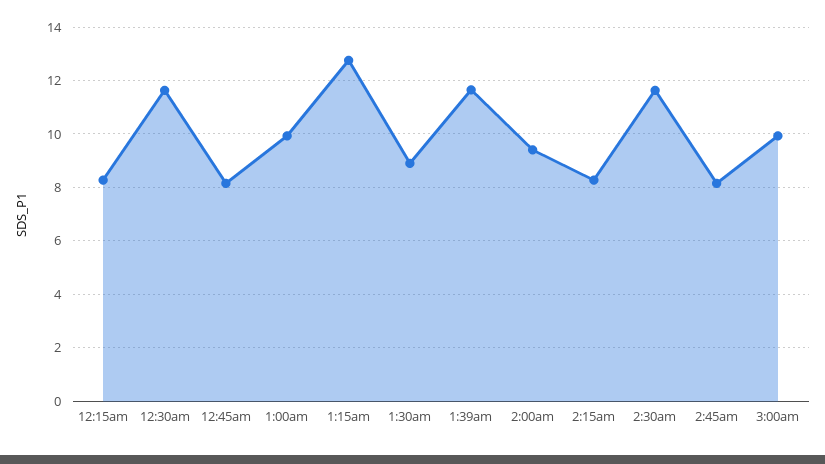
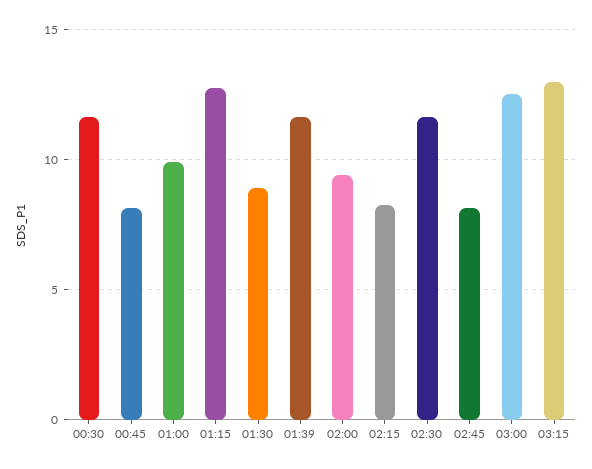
12:15am: 8.25 -> none
3:00am: 10 -> 12.5
03:15: none -> 13

